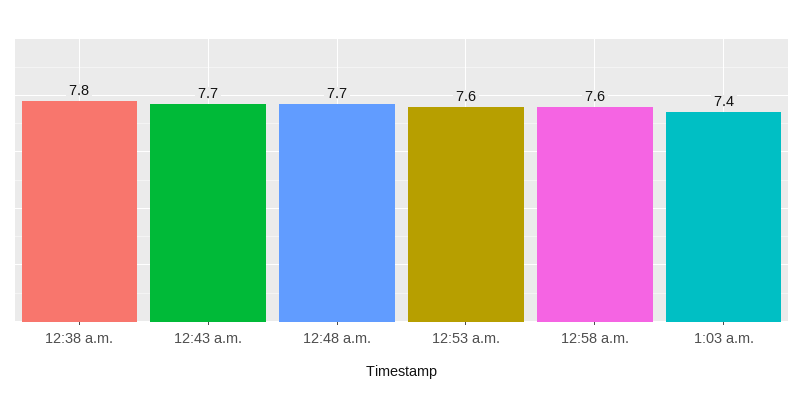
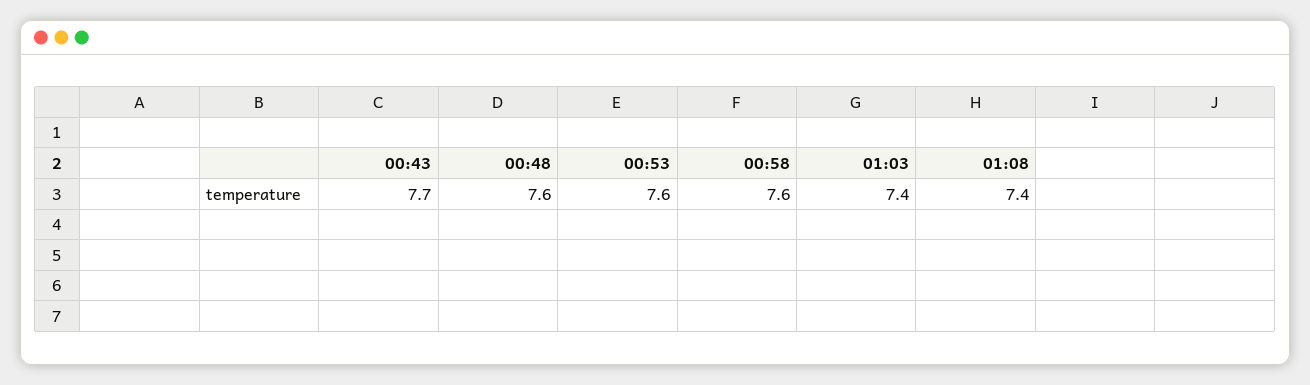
12:38 a.m.: 7.8 -> none
12:48 a.m.: 7.7 -> 7.6
01:08: none -> 7.4

